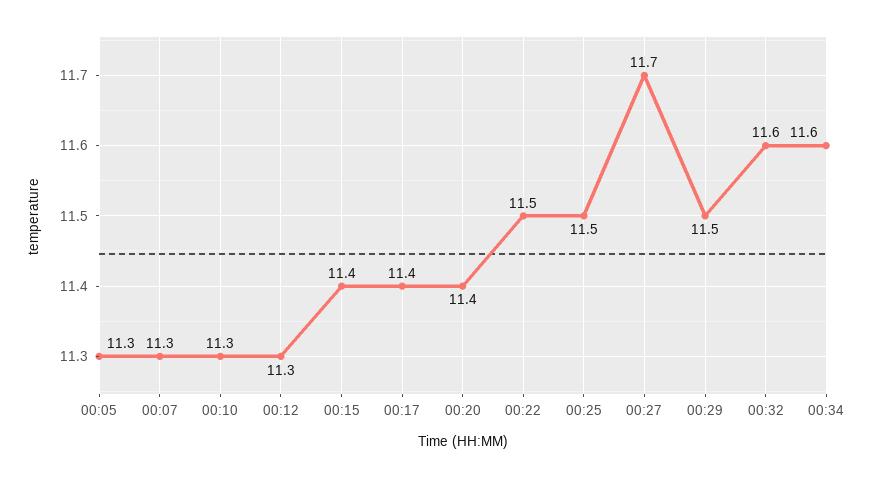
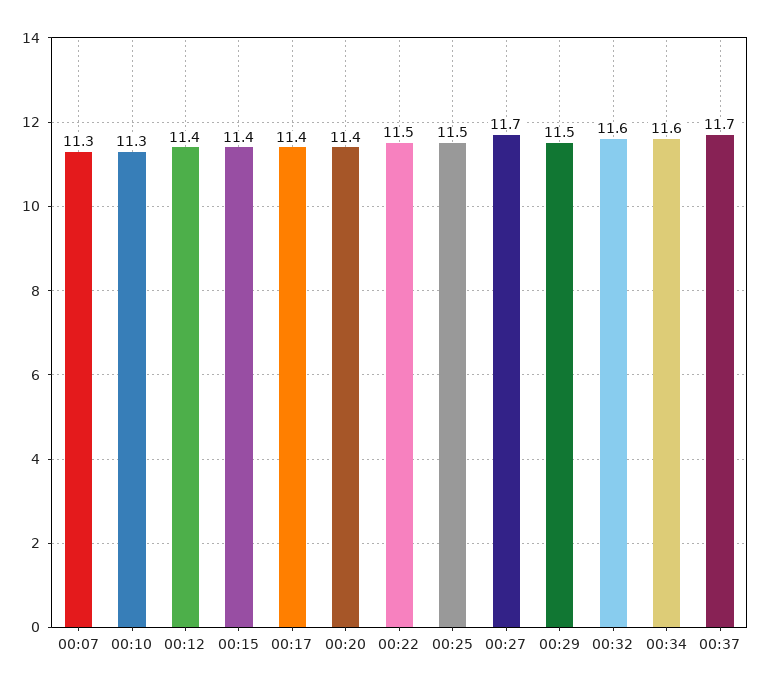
00:05: 11.3 -> none
00:12: 11.3 -> 11.4
00:37: none -> 11.7

